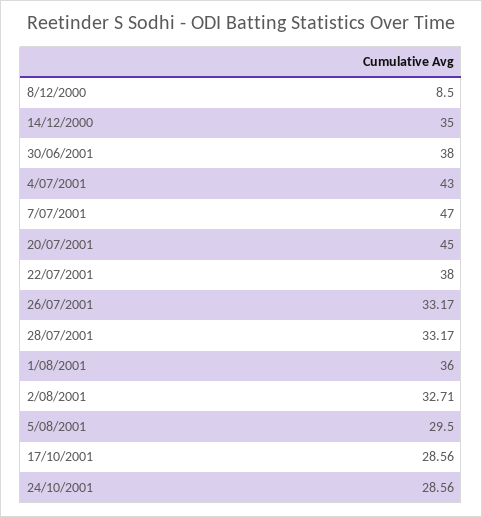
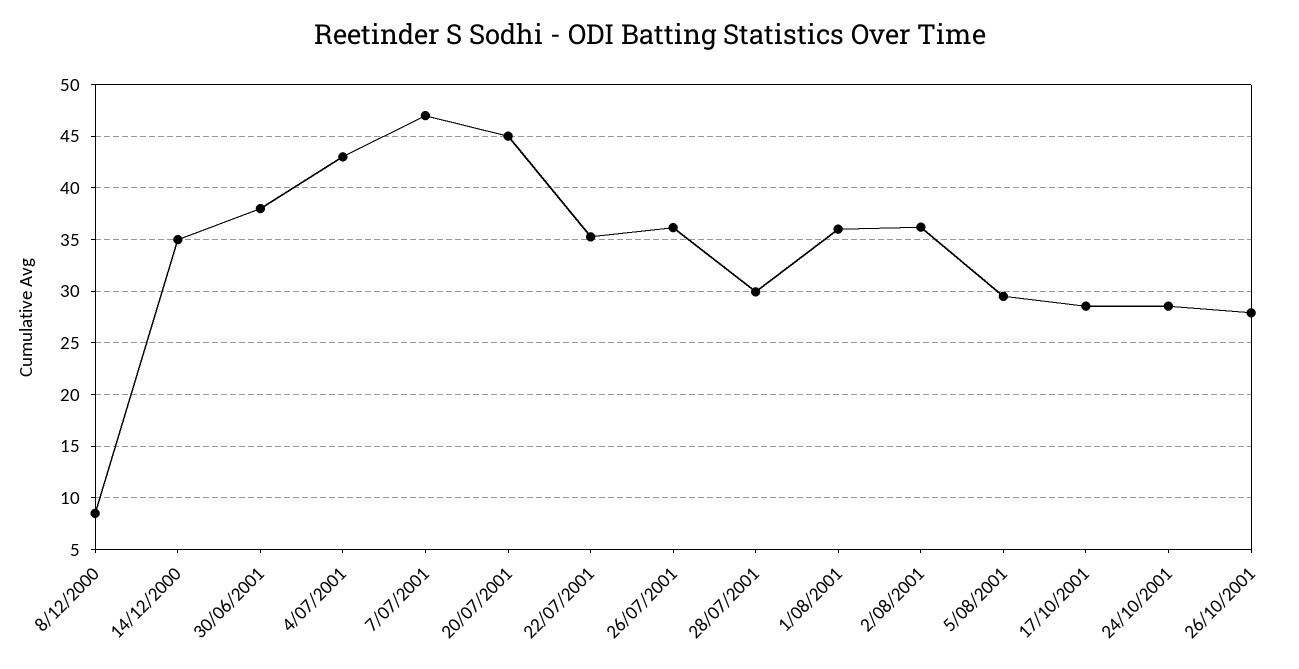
22/07/2001: 38 -> 35
26/07/2001: 33.17 -> 36
28/07/2001: 33.17 -> 30
2/08/2001: 32.71 -> 36
26/10/2001: none -> 28

